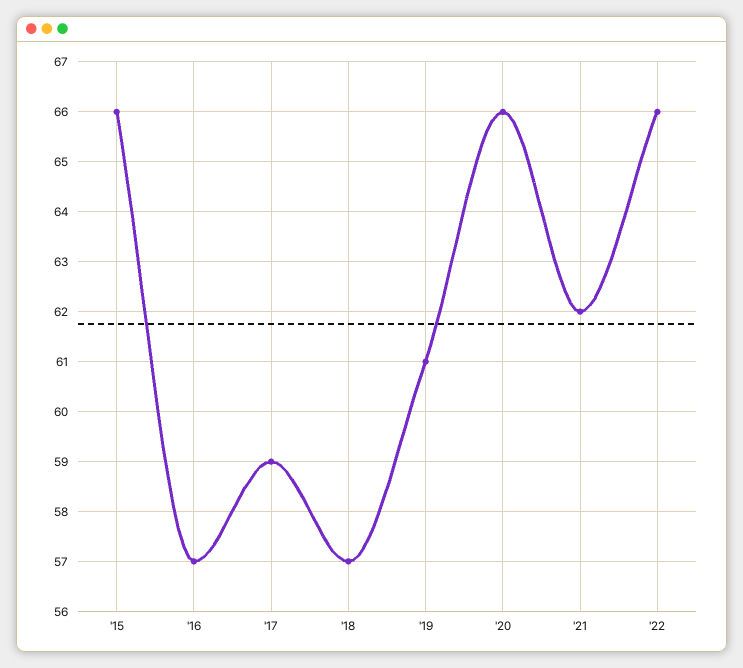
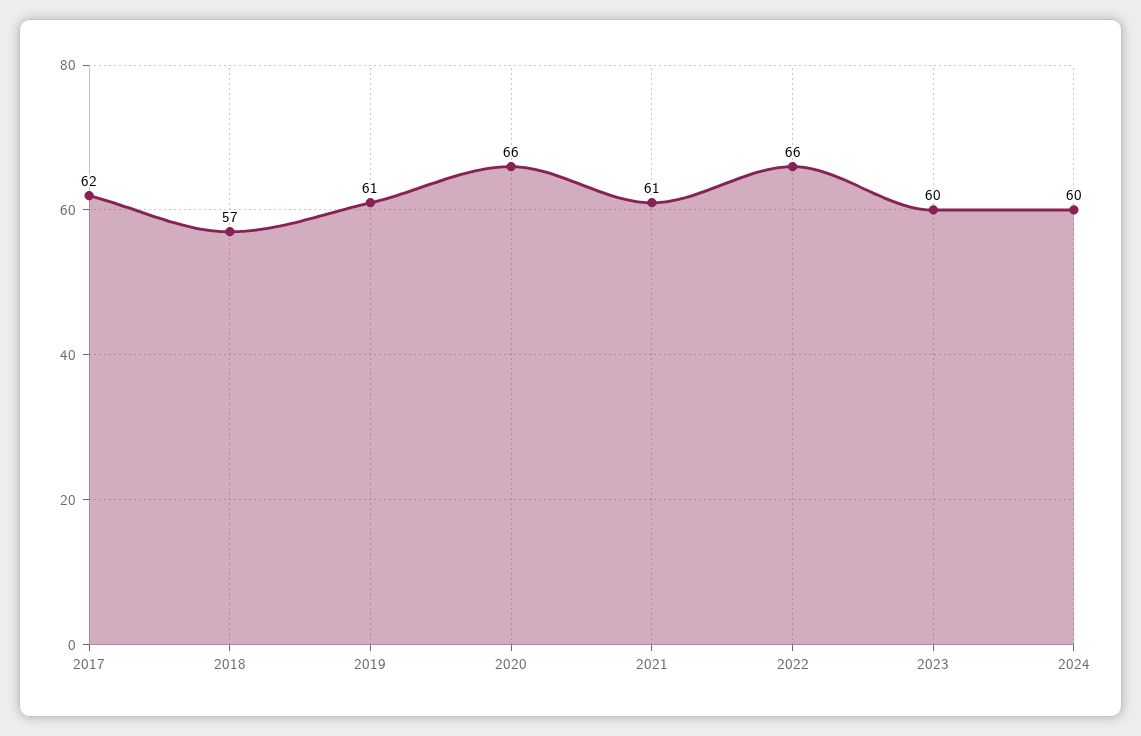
'15: 66 -> none
'16: 57 -> none
'17: 59 -> 62
'21: 62 -> 61
2023: none -> 60
2024: none -> 60

